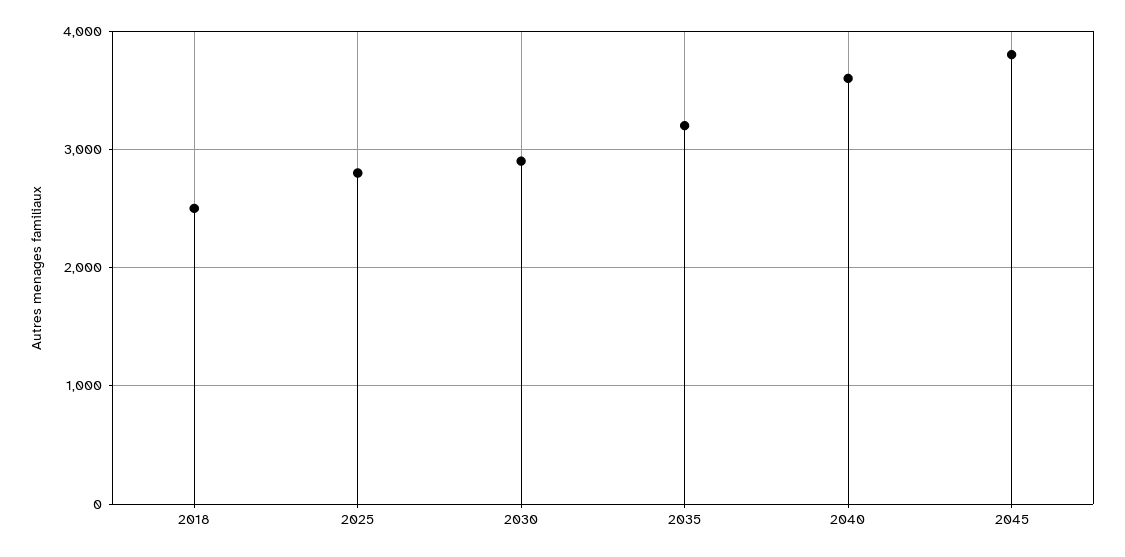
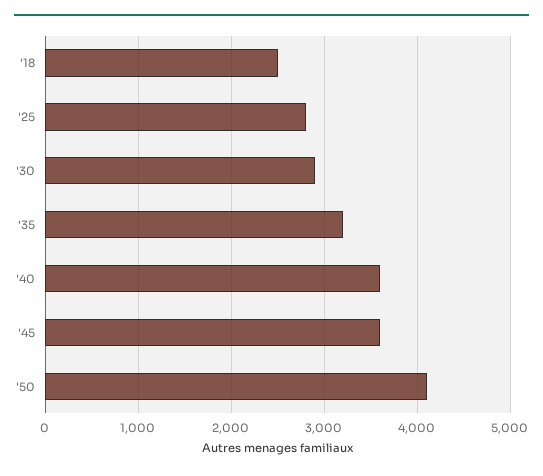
2045: 3800 -> 3600
'50: none -> 4100

